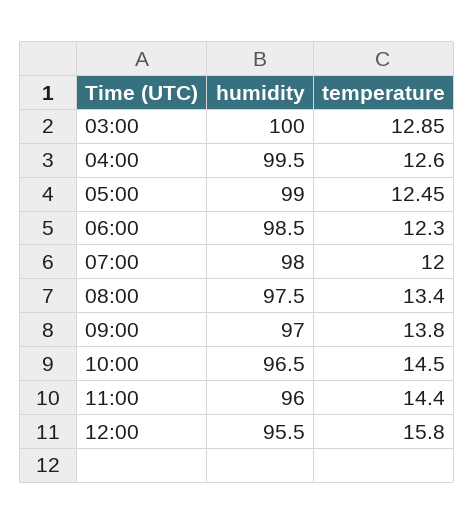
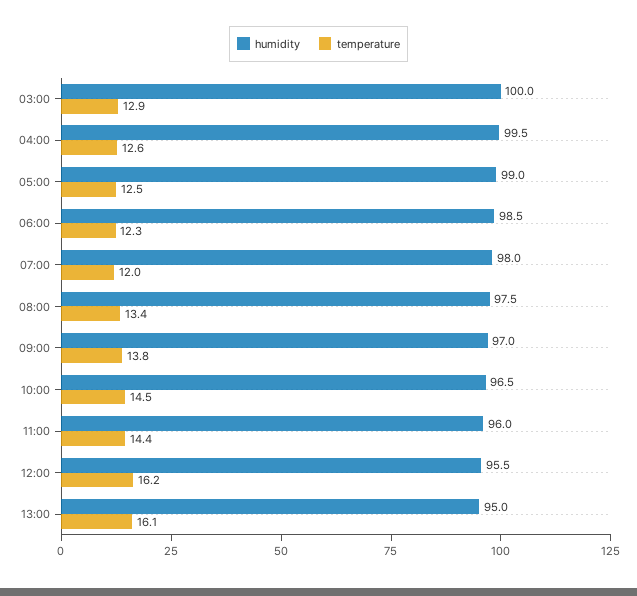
temperature, 12:00: 15.8 -> 16.2
humidity, 13:00: none -> 95
temperature, 13:00: none -> 16.1

